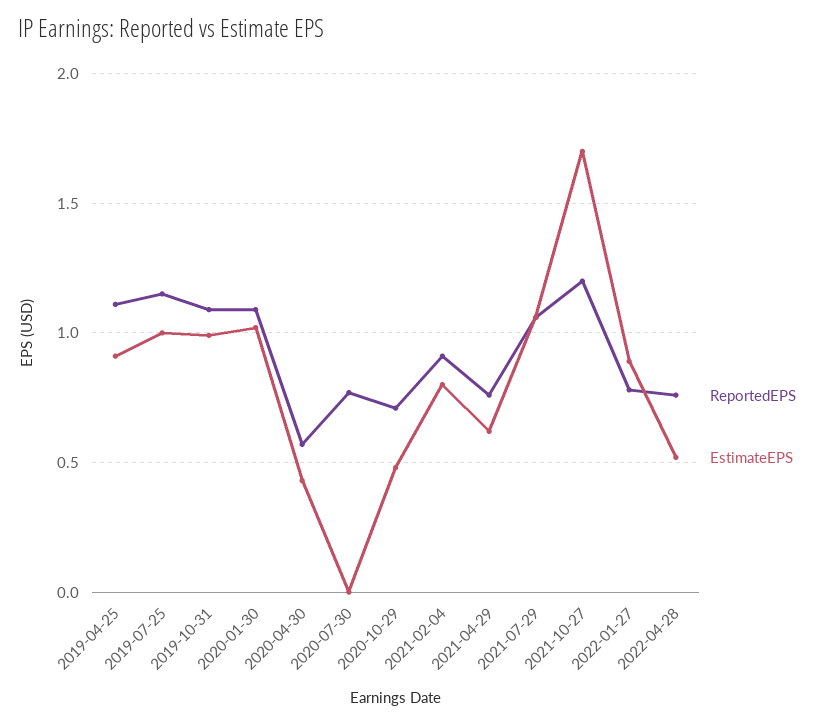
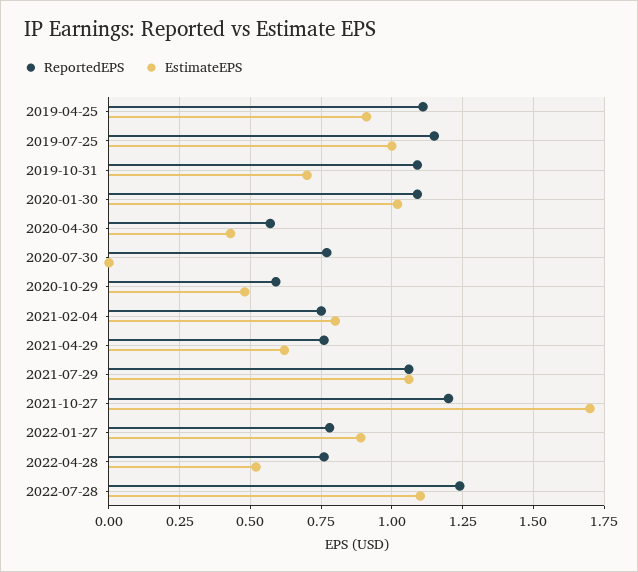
EstimateEPS, 2019-10-31: 1 -> 0.7
ReportedEPS, 2020-10-29: 0.7 -> 0.6
ReportedEPS, 2021-02-04: 0.9 -> 0.75
ReportedEPS, 2022-07-28: none -> 1.25
EstimateEPS, 2022-07-28: none -> 1.1

